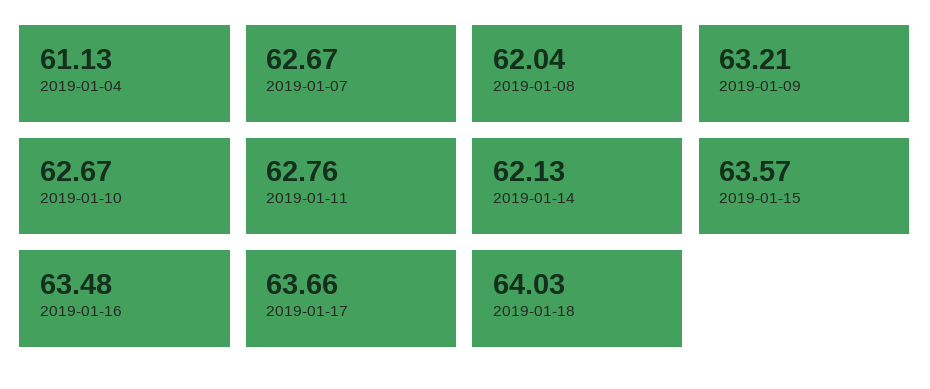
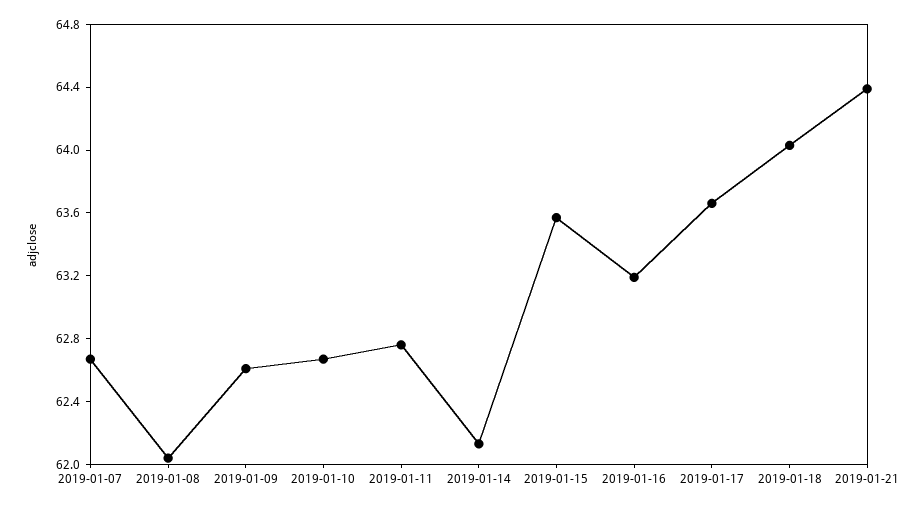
2019-01-04: 61.13 -> none
2019-01-09: 63.21 -> 62.6
2019-01-16: 63.48 -> 63.2
2019-01-21: none -> 64.4

